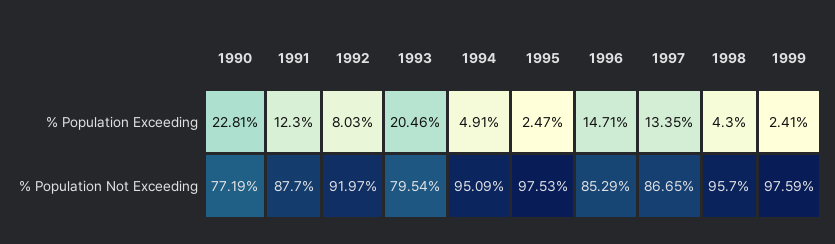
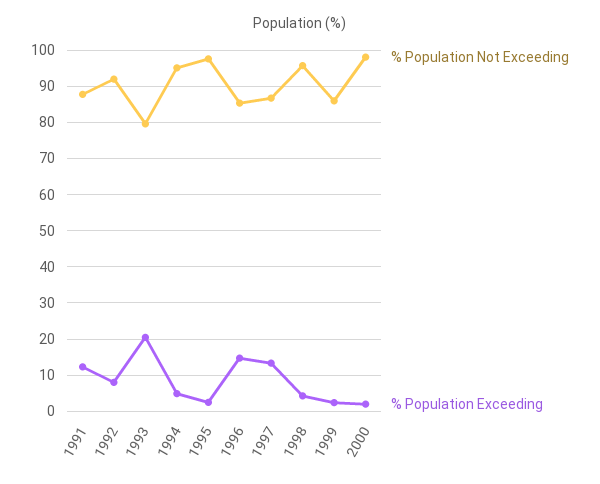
% Population Exceeding, 1990: 22.81 -> none
% Population Not Exceeding, 1990: 77.19 -> none
% Population Not Exceeding, 1999: 97.59 -> 86
% Population Not Exceeding, 2000: none -> 98
% Population Exceeding, 2000: none -> 2

